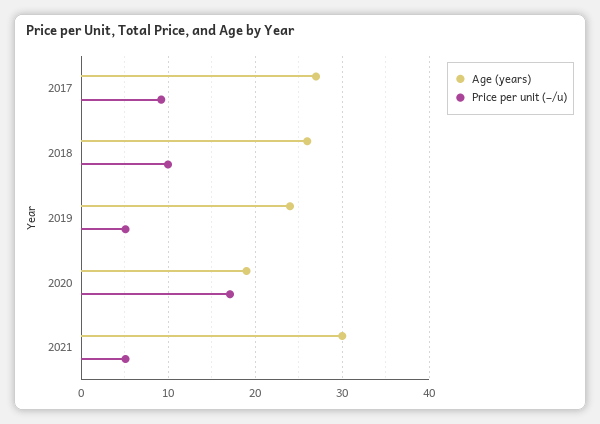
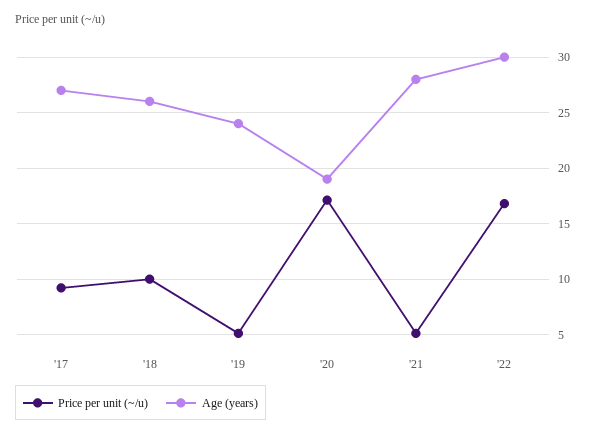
Age (years), 2021: 30 -> 28
Price per unit (~/u), '22: none -> 17
Age (years), '22: none -> 30

